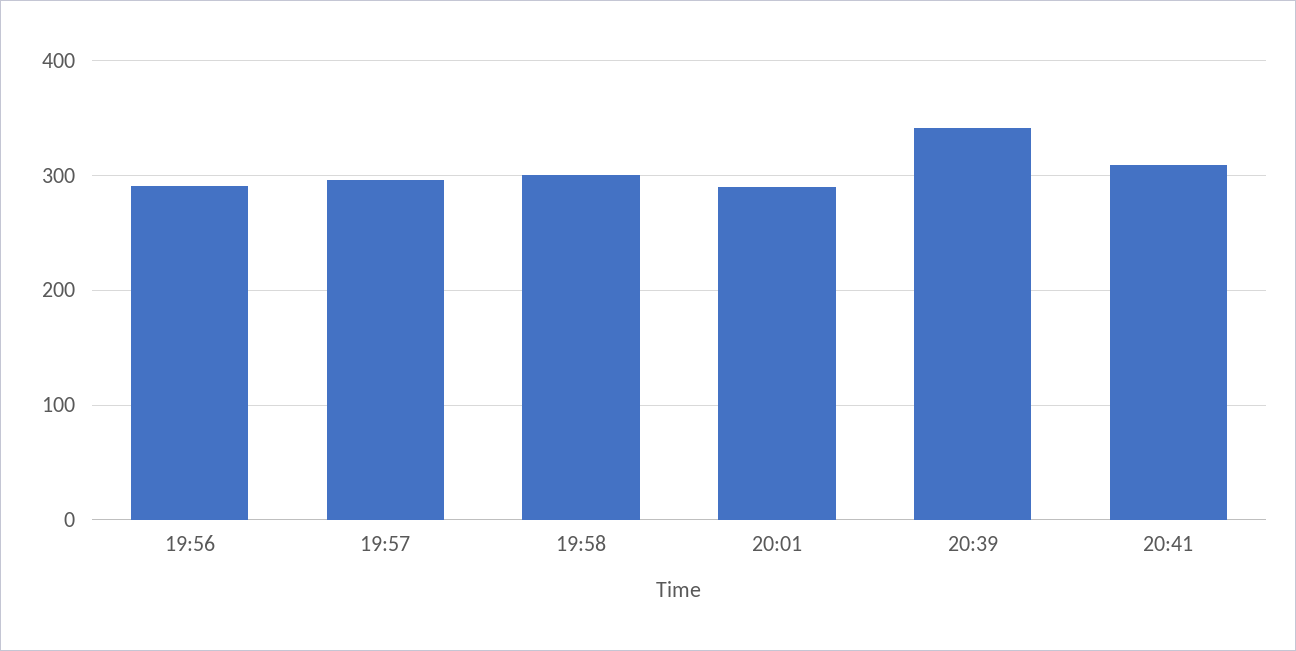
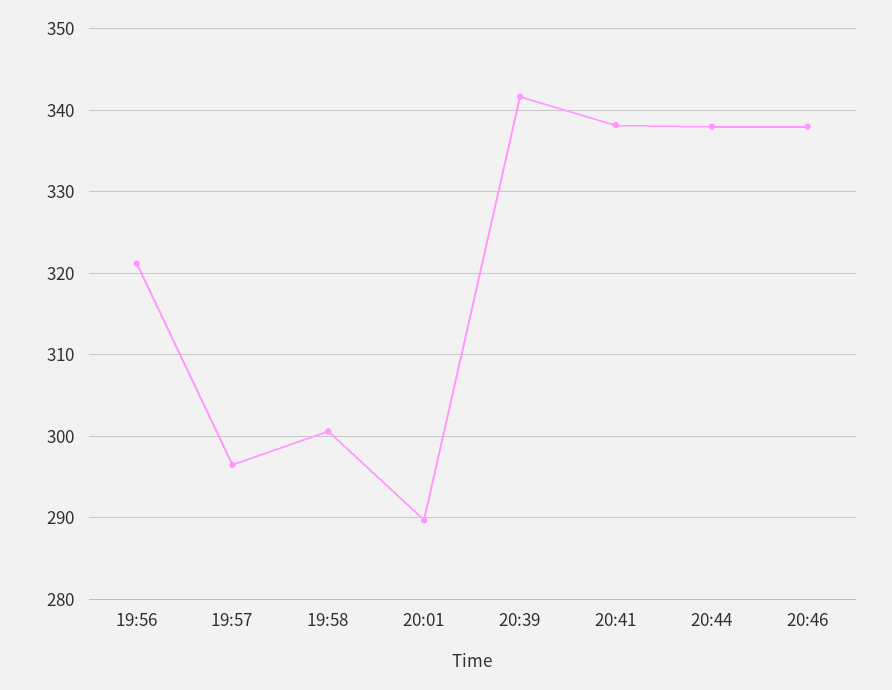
19:56: 290 -> 321
20:41: 310 -> 338
20:44: none -> 338
20:46: none -> 338

